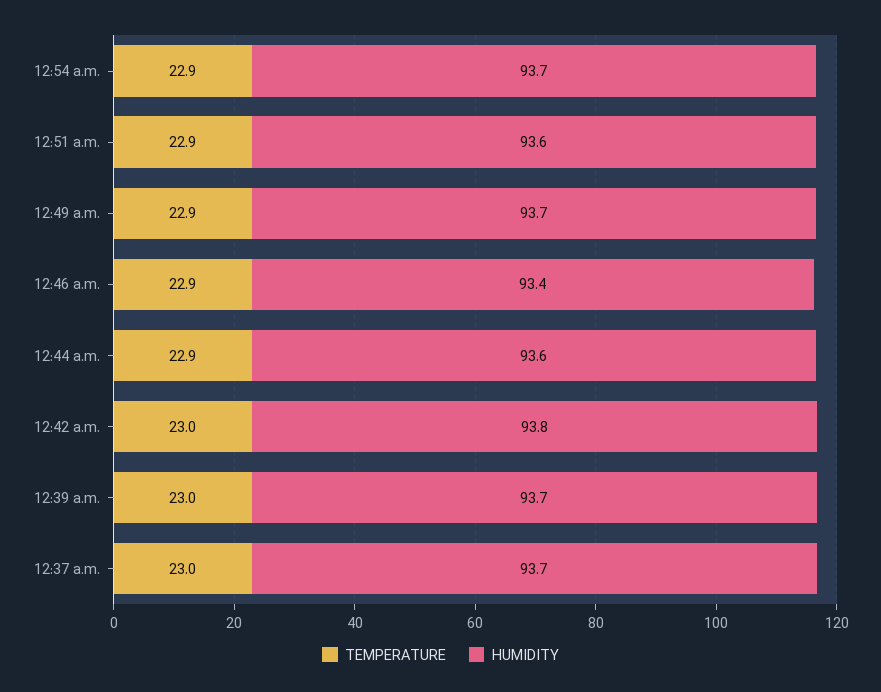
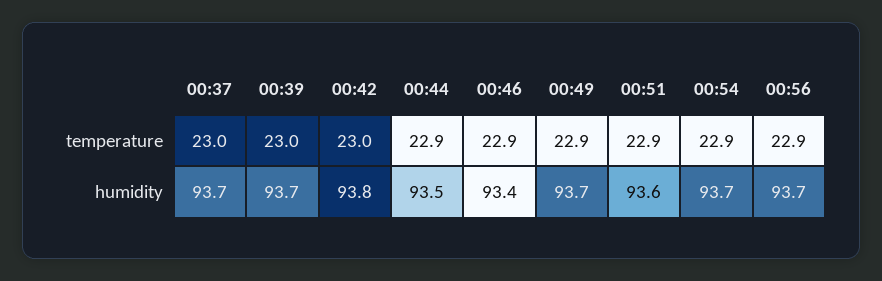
HUMIDITY, 12:44 a.m.: 93.6 -> 93.5
TEMPERATURE, 00:56: none -> 22.9
HUMIDITY, 00:56: none -> 93.7

